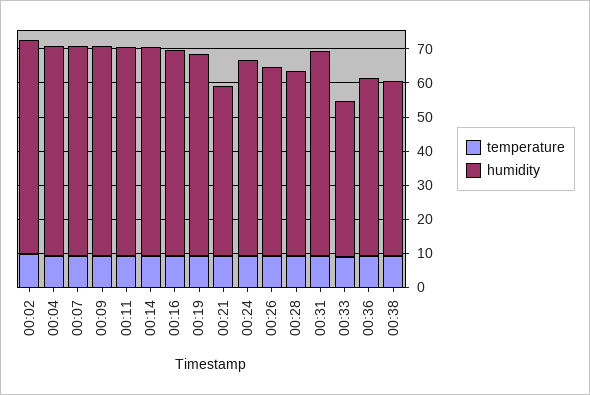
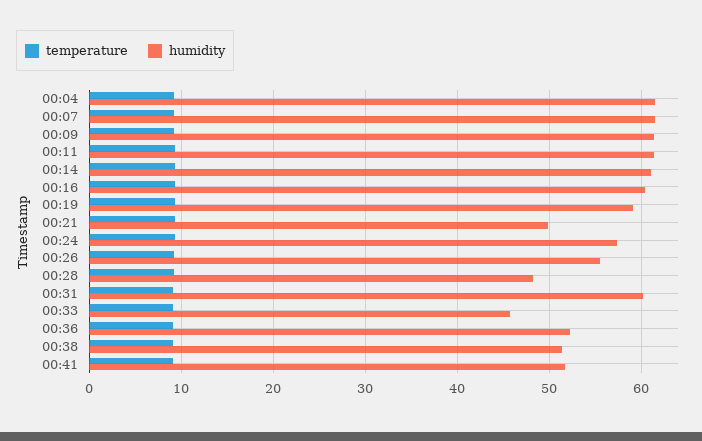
temperature, 00:02: 10 -> none
humidity, 00:02: 62.5 -> none
humidity, 00:28: 55 -> 48
temperature, 00:41: none -> 9
humidity, 00:41: none -> 52

